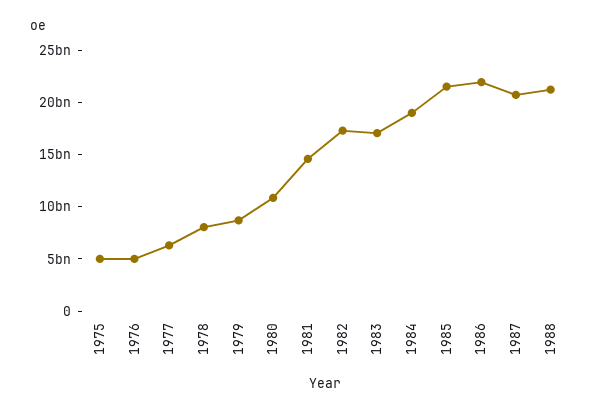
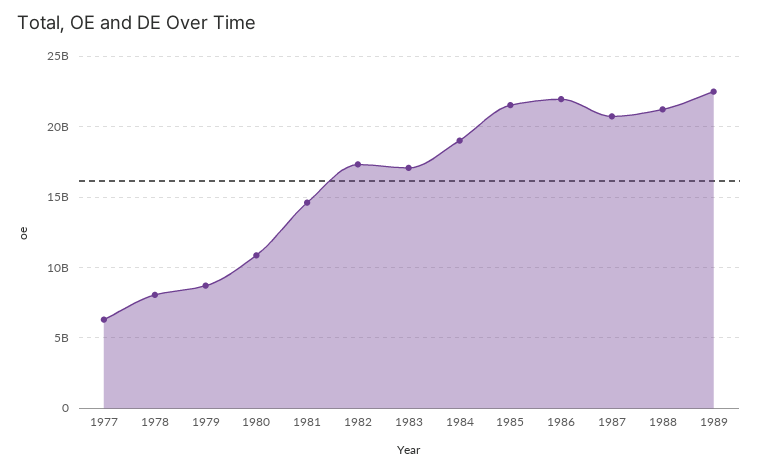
1975: 5000000000 -> none
1976: 5000000000 -> none
1989: none -> 22500000000

